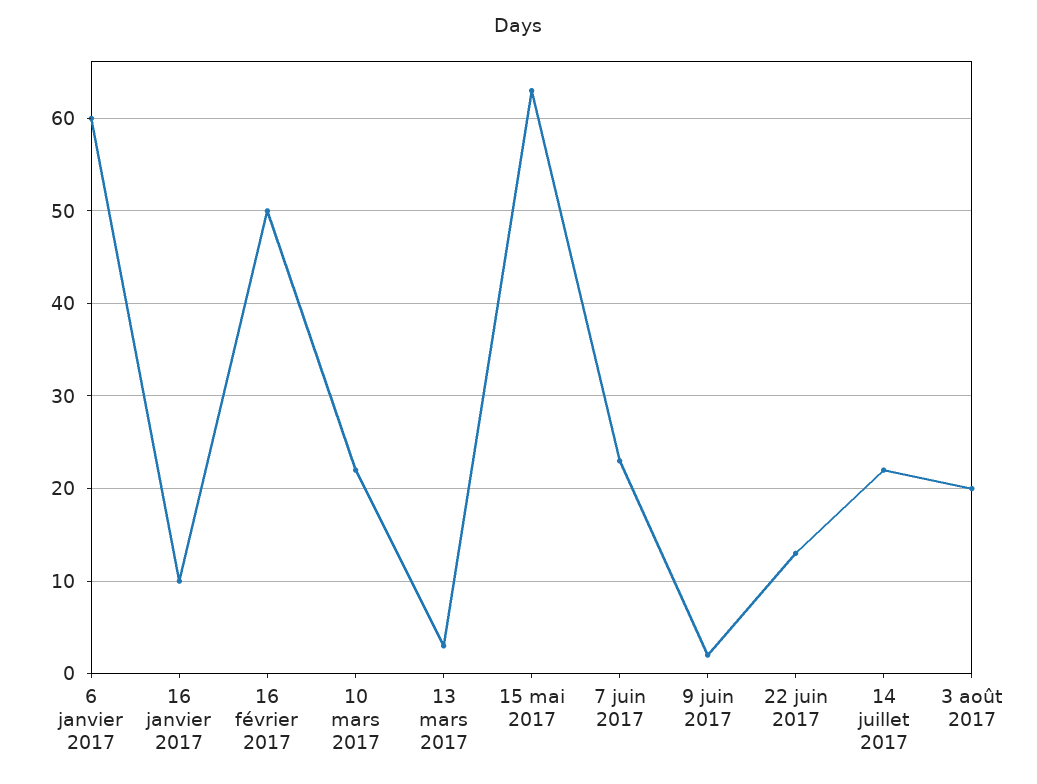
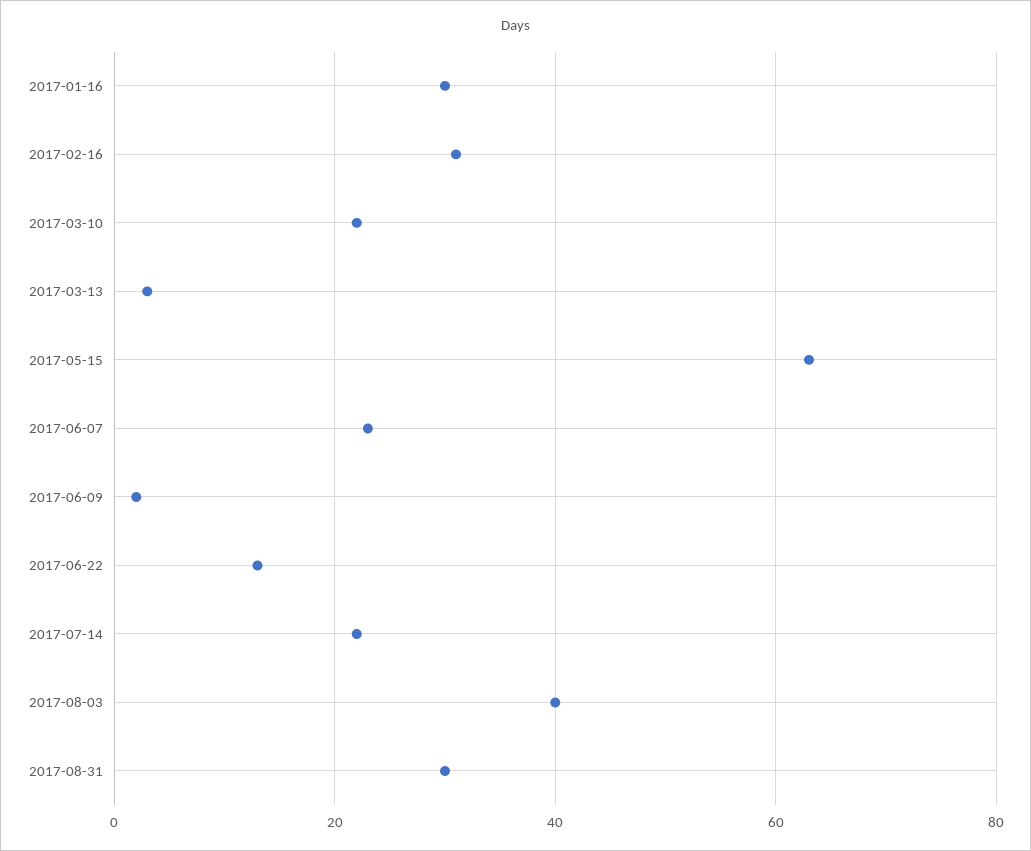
6 janvier 2017: 60 -> none
16 janvier 2017: 10 -> 30
16 février 2017: 50 -> 30
3 août 2017: 20 -> 40
2017-08-31: none -> 30

